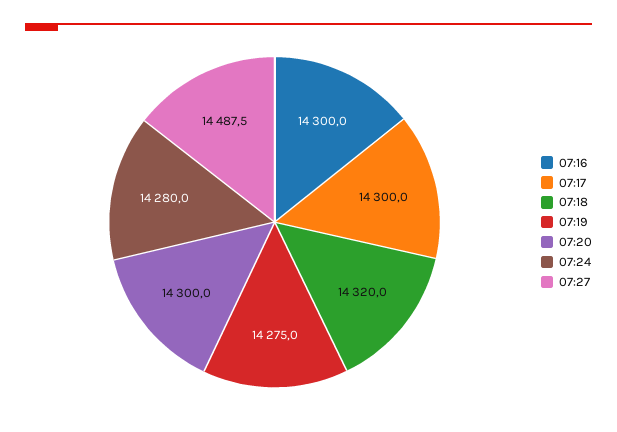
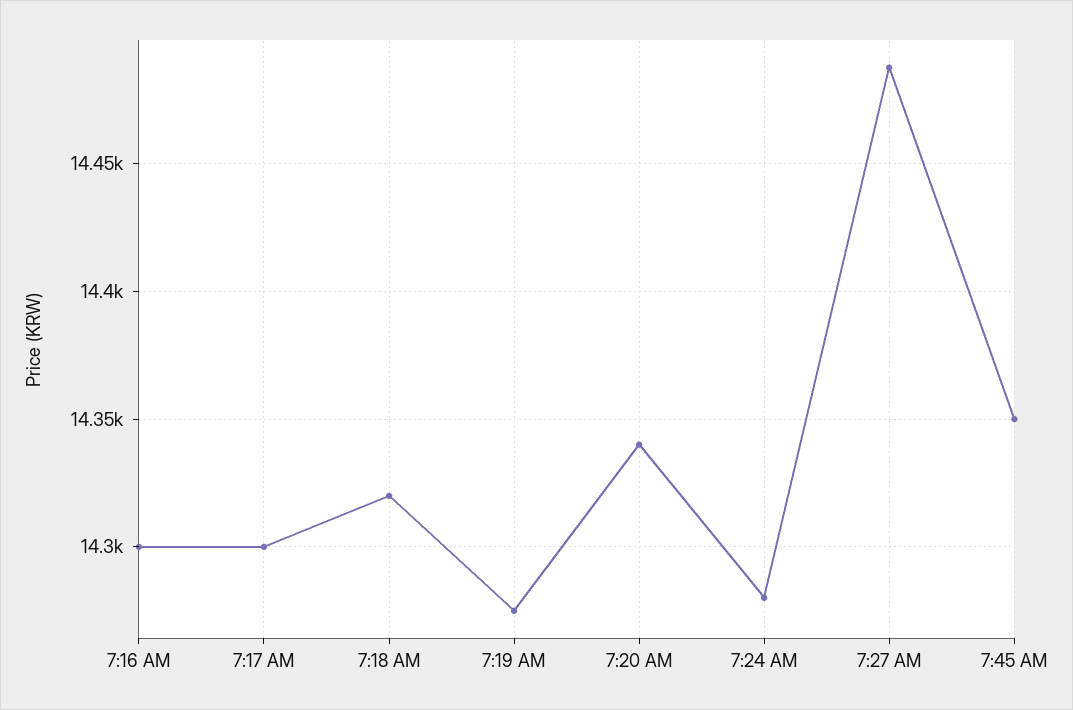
07:20: 14300 -> 14340
7:45 AM: none -> 14350

